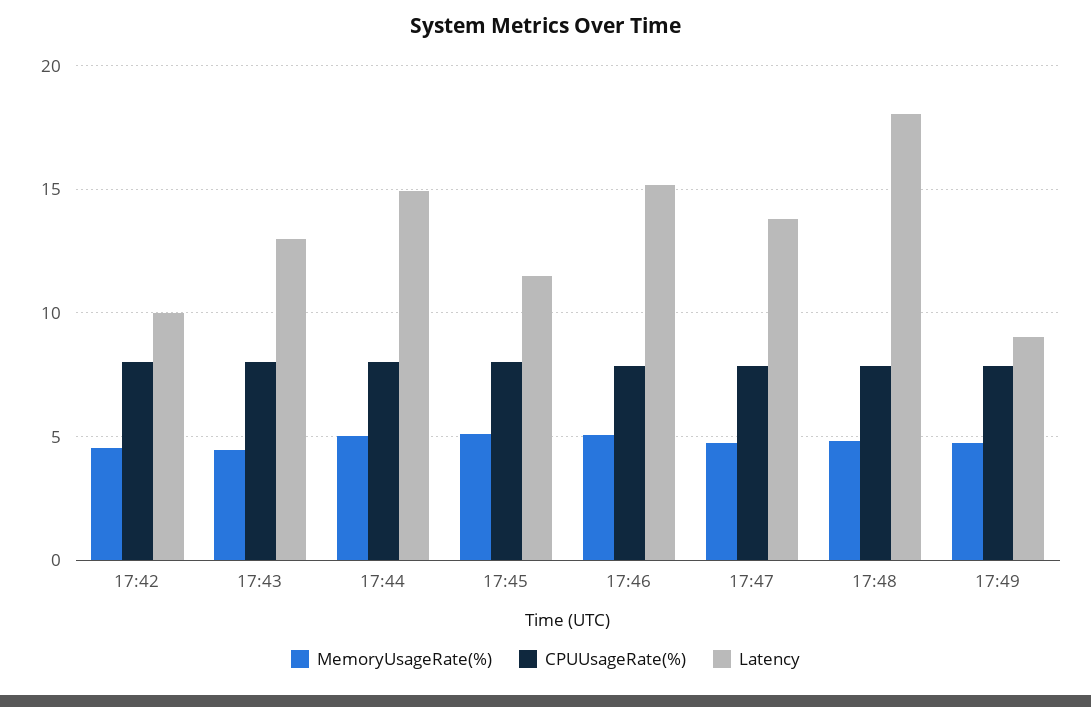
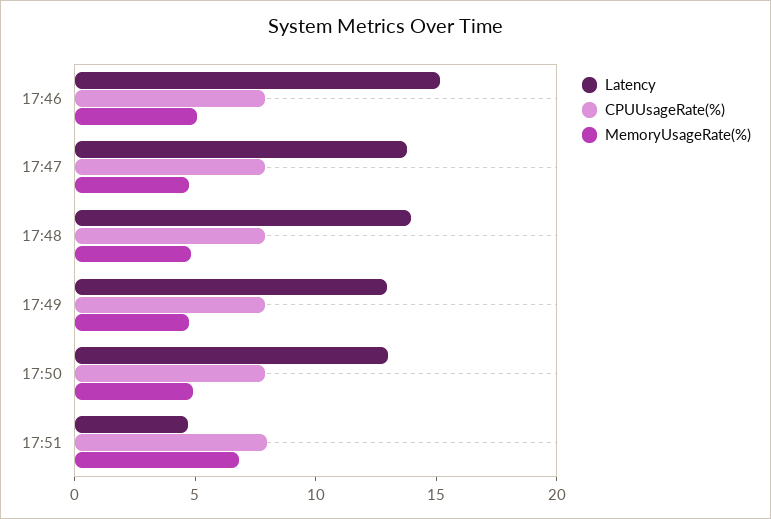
MemoryUsageRate(%), 17:42: 4.5 -> none
CPUUsageRate(%), 17:42: 8 -> none
Latency, 17:42: 10 -> none
MemoryUsageRate(%), 17:43: 4.5 -> none
CPUUsageRate(%), 17:43: 8 -> none
Latency, 17:43: 13 -> none
MemoryUsageRate(%), 17:44: 5 -> none
CPUUsageRate(%), 17:44: 8 -> none
Latency, 17:44: 15 -> none
MemoryUsageRate(%), 17:45: 5 -> none
CPUUsageRate(%), 17:45: 8 -> none
Latency, 17:45: 11.5 -> none
Latency, 17:48: 18 -> 14
Latency, 17:49: 9 -> 13
Latency, 17:50: none -> 13
CPUUsageRate(%), 17:50: none -> 8
MemoryUsageRate(%), 17:50: none -> 5
Latency, 17:51: none -> 5
CPUUsageRate(%), 17:51: none -> 8
MemoryUsageRate(%), 17:51: none -> 7

